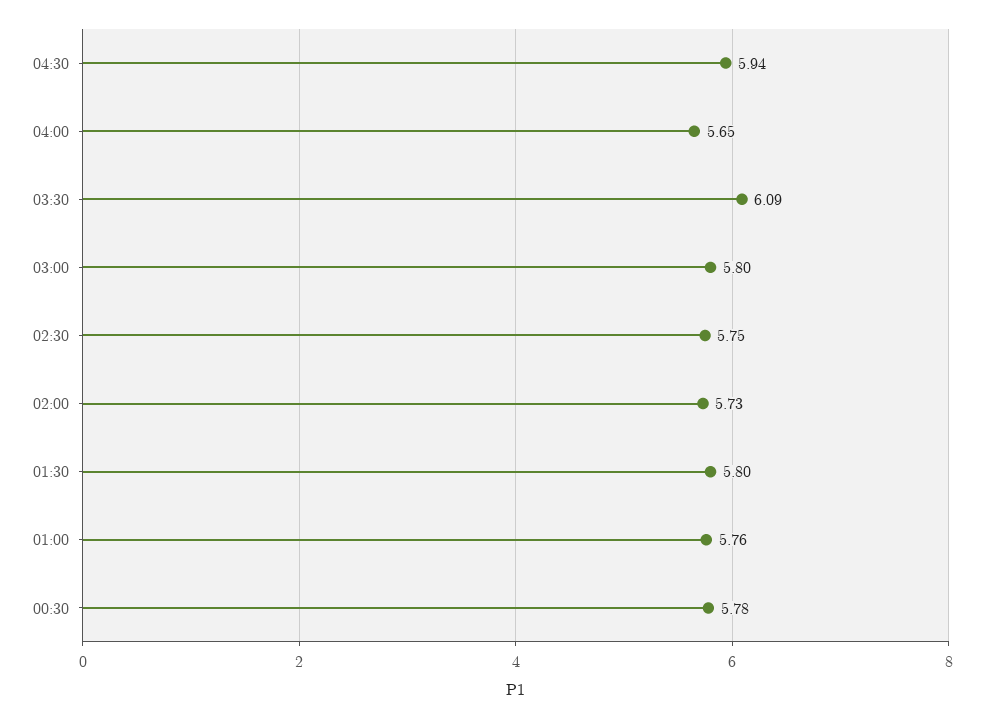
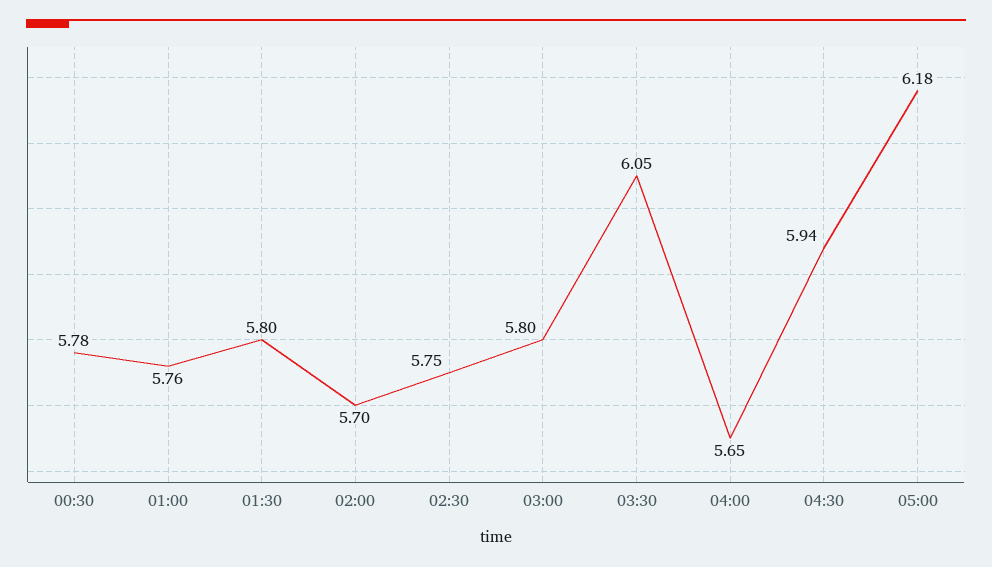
03:30: 6.09 -> 6.05
02:00: 5.73 -> 5.7
05:00: none -> 6.18

